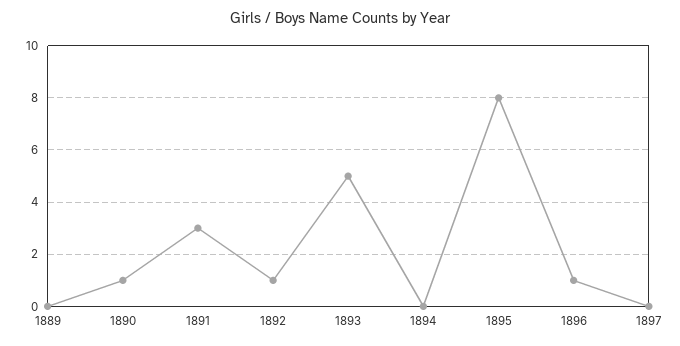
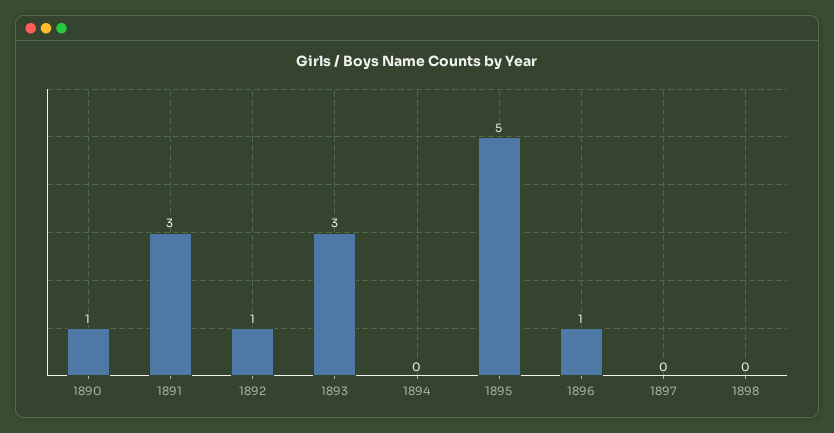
1889: 0 -> none
1893: 5 -> 3
1895: 8 -> 5
1898: none -> 0

